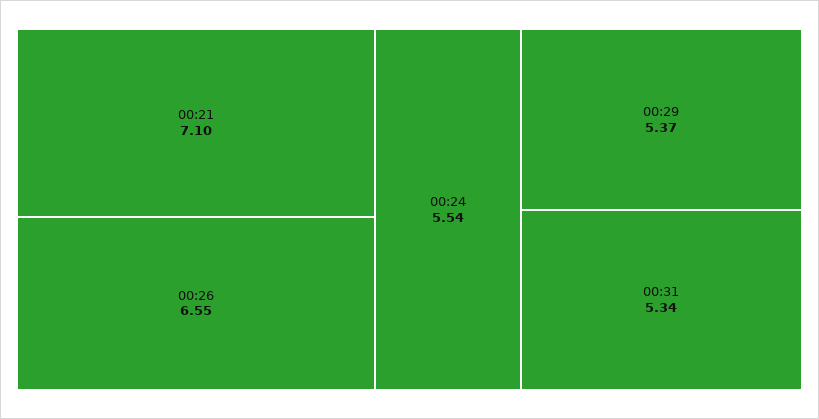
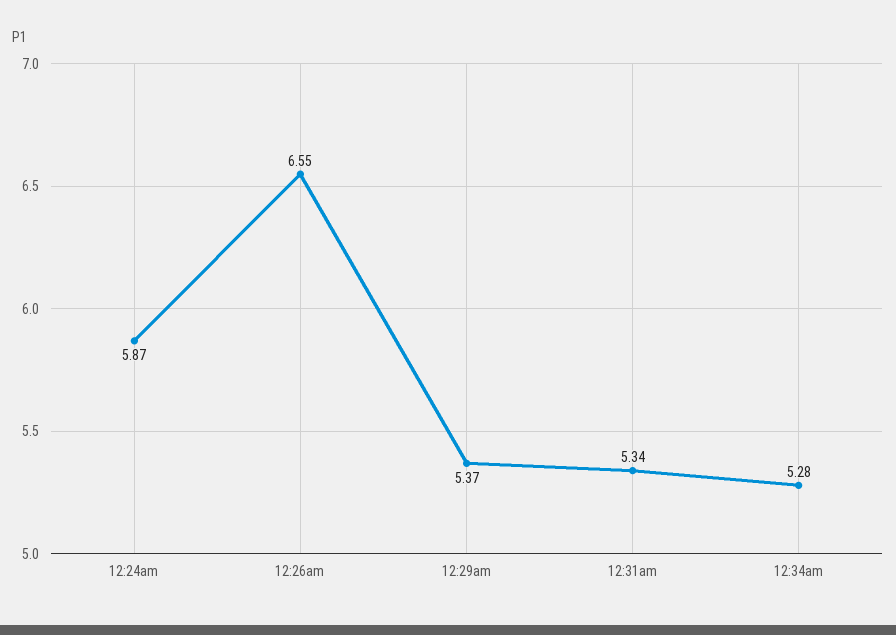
00:21: 7.1 -> none
00:24: 5.54 -> 5.87
12:34am: none -> 5.28

